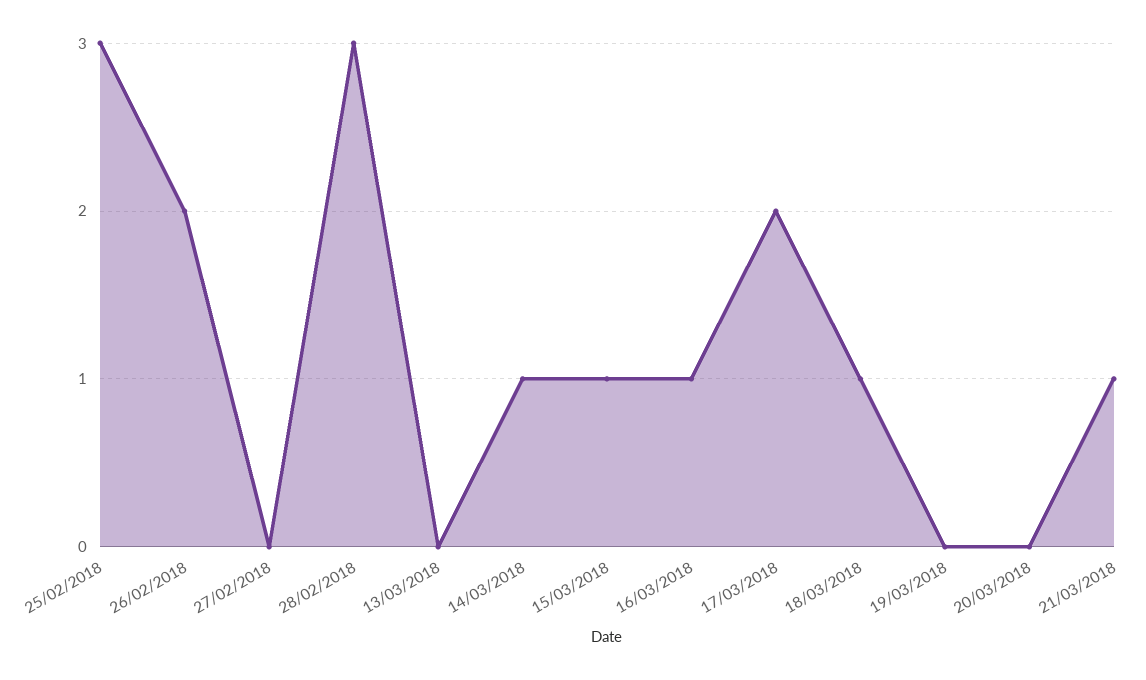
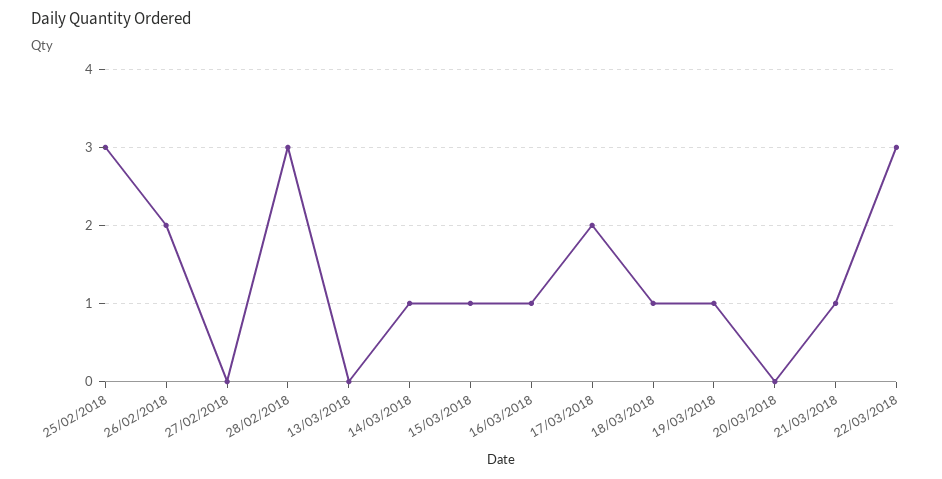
19/03/2018: 0 -> 1
22/03/2018: none -> 3

